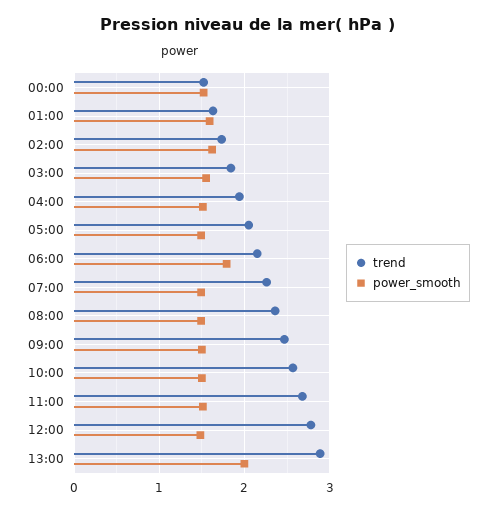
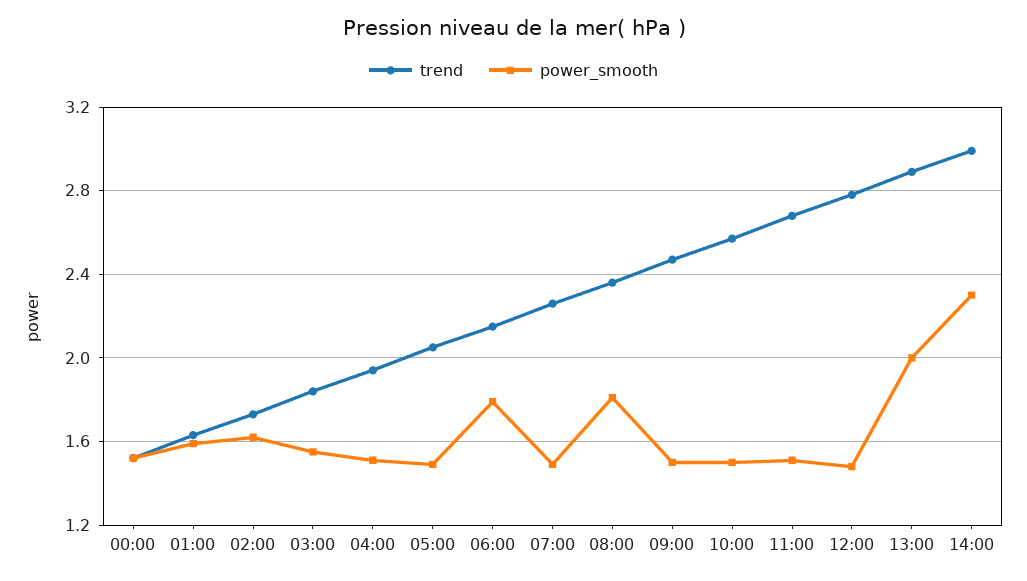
power_smooth, 08:00: 1.5 -> 1.8
trend, 14:00: none -> 3
power_smooth, 14:00: none -> 2.3

